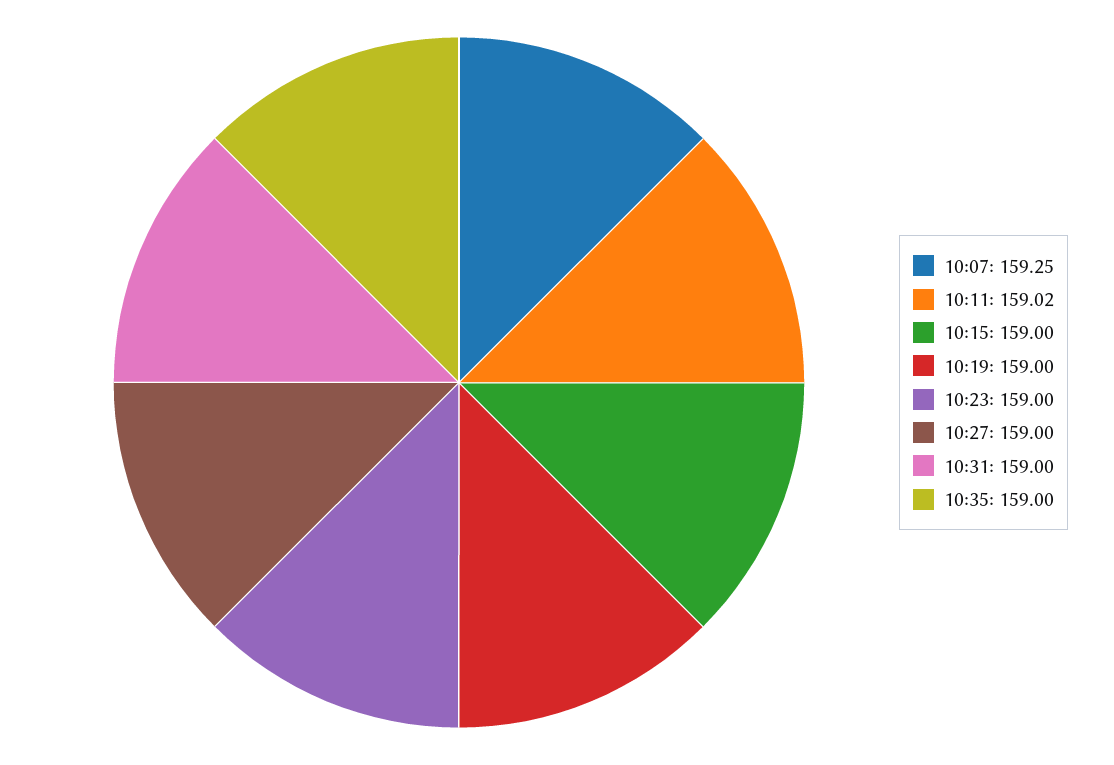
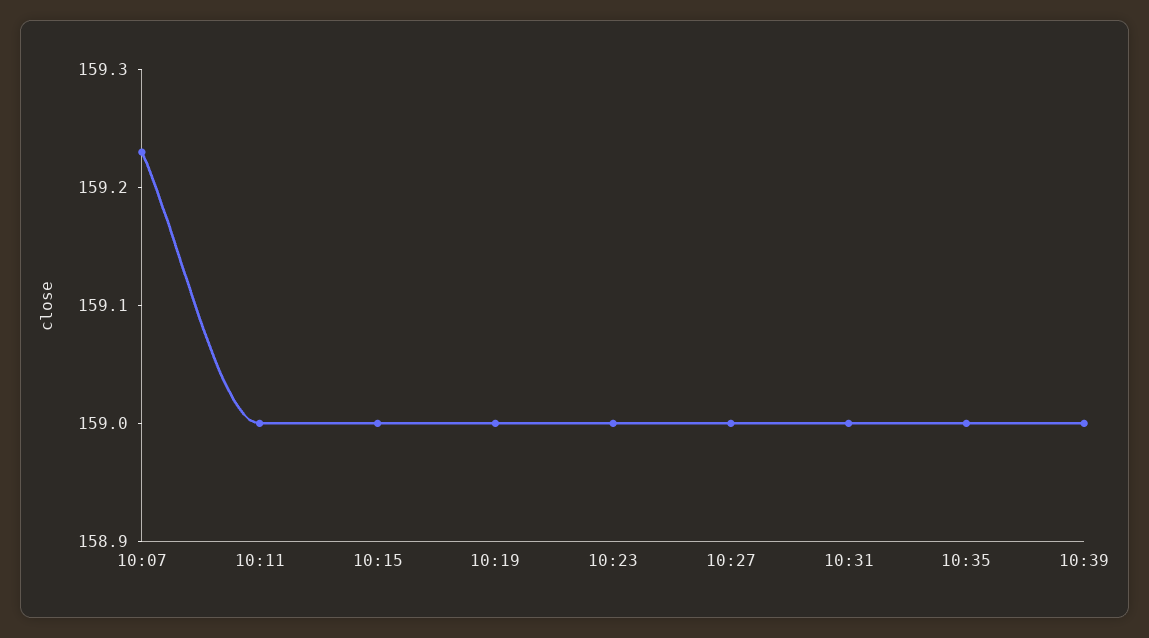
10:07: 159.25 -> 159.23
10:11: 159.02 -> 159
10:39: none -> 159

